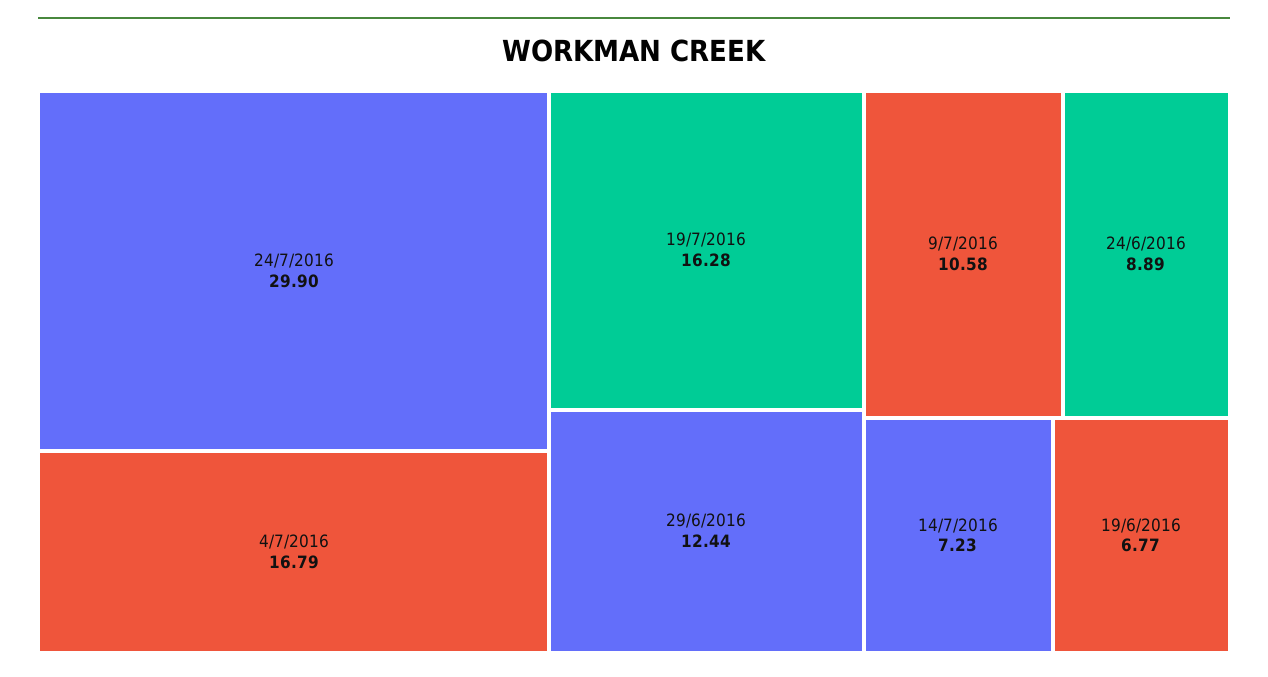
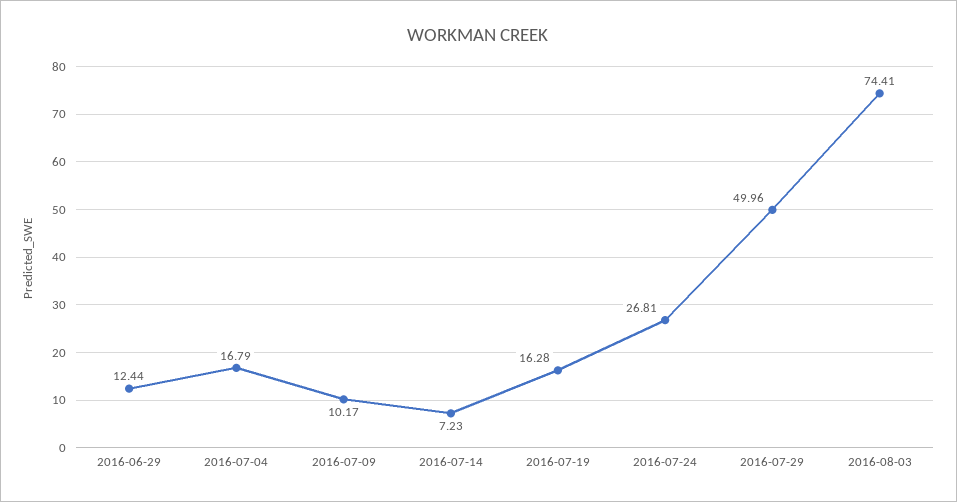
24/7/2016: 29.9 -> 26.81
9/7/2016: 10.58 -> 10.17
24/6/2016: 8.89 -> none
19/6/2016: 6.77 -> none
2016-07-29: none -> 49.96
2016-08-03: none -> 74.41

